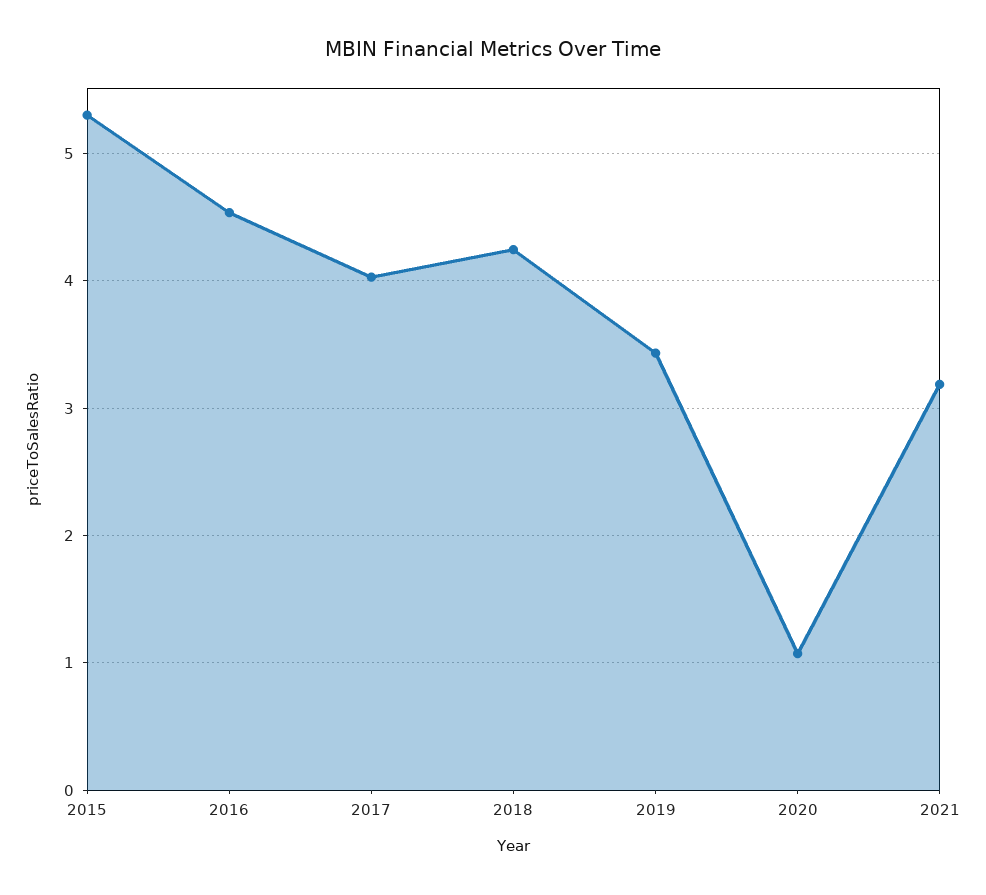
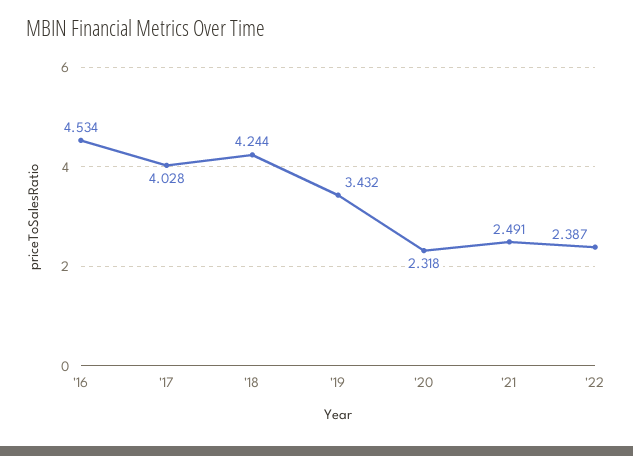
2015: 5.3 -> none
2020: 1.1 -> 2.318
2021: 3.2 -> 2.491
'22: none -> 2.387

